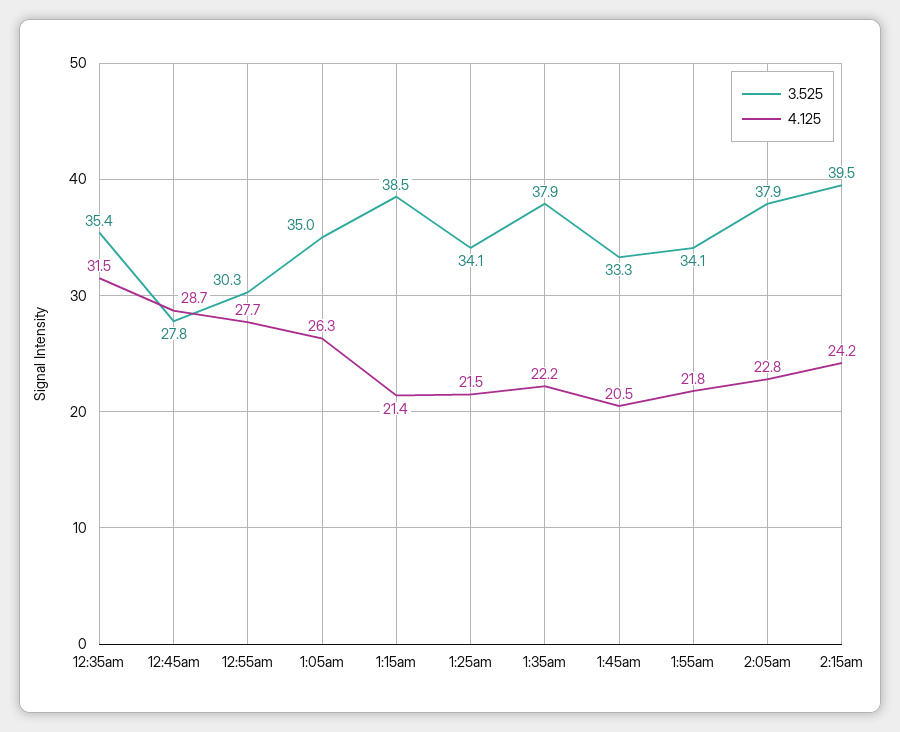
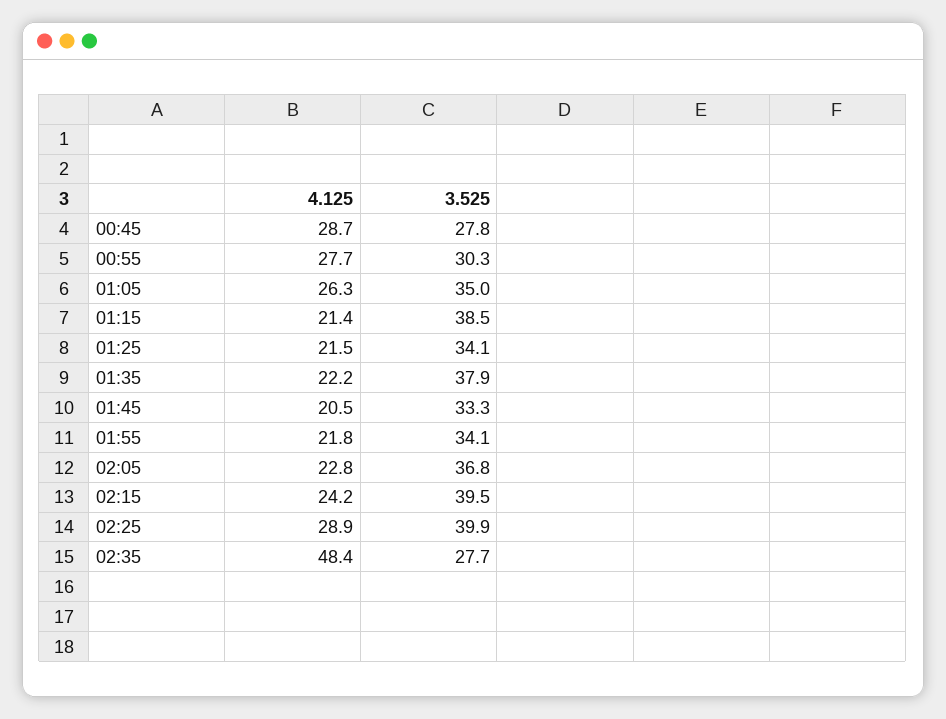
3.525, 12:35am: 35.4 -> none
4.125, 12:35am: 31.5 -> none
3.525, 2:05am: 37.9 -> 36.8
4.125, 02:25: none -> 28.9
3.525, 02:25: none -> 39.9
4.125, 02:35: none -> 48.4
3.525, 02:35: none -> 27.7

